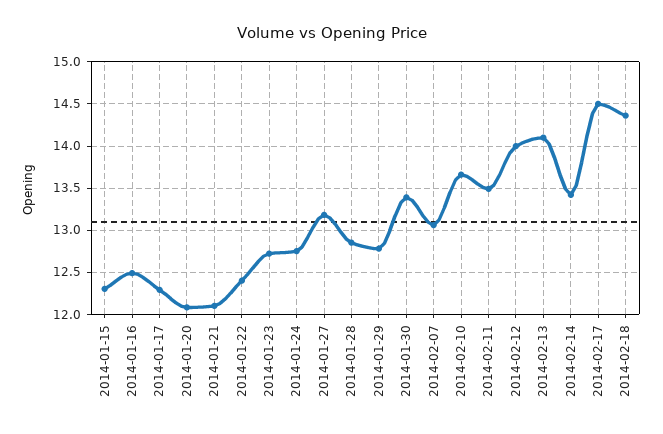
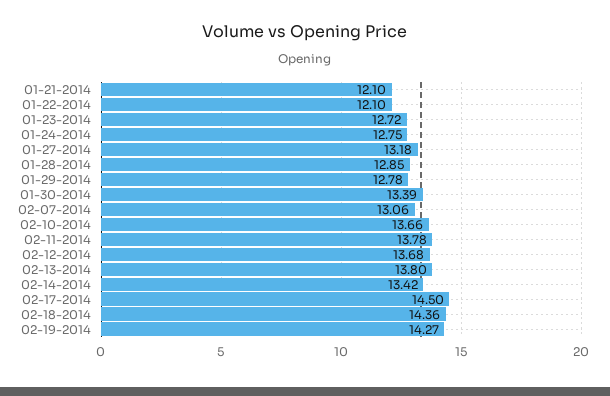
2014-01-15: 12.3 -> none
2014-01-16: 12.5 -> none
2014-01-17: 12.3 -> none
2014-01-20: 12.1 -> none
2014-01-22: 12.4 -> 12.1
2014-02-11: 13.5 -> 13.78
2014-02-12: 14 -> 13.68
2014-02-13: 14.1 -> 13.8
02-19-2014: none -> 14.27

